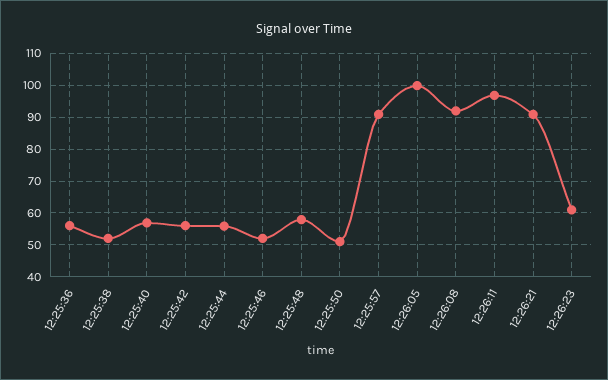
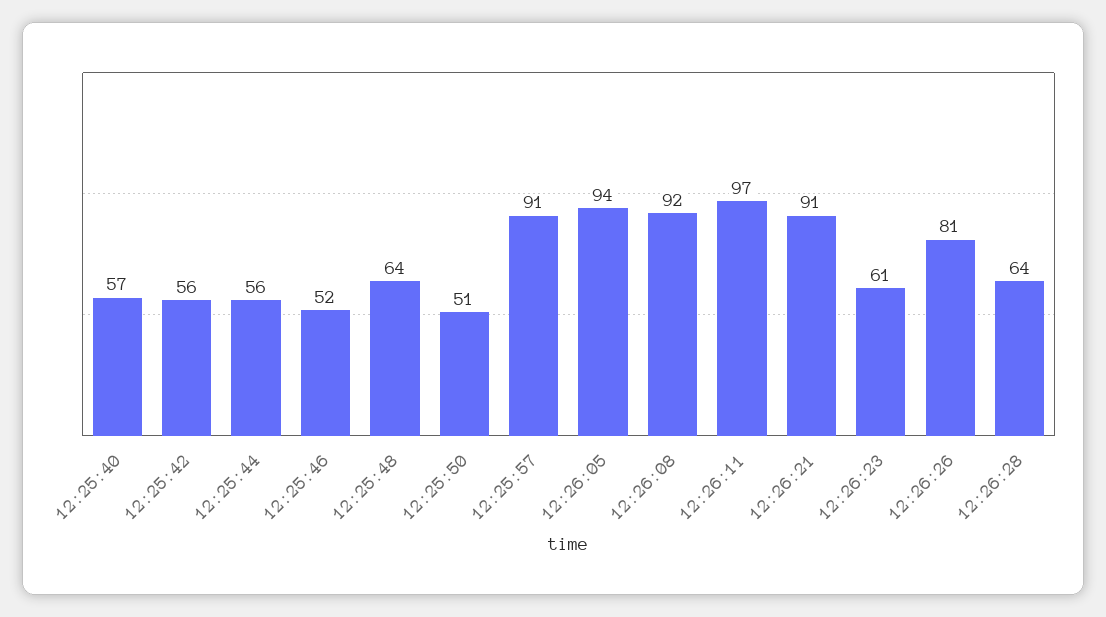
12:25:36: 56 -> none
12:25:38: 52 -> none
12:25:48: 58 -> 64
12:26:05: 100 -> 94
12:26:26: none -> 81
12:26:28: none -> 64

